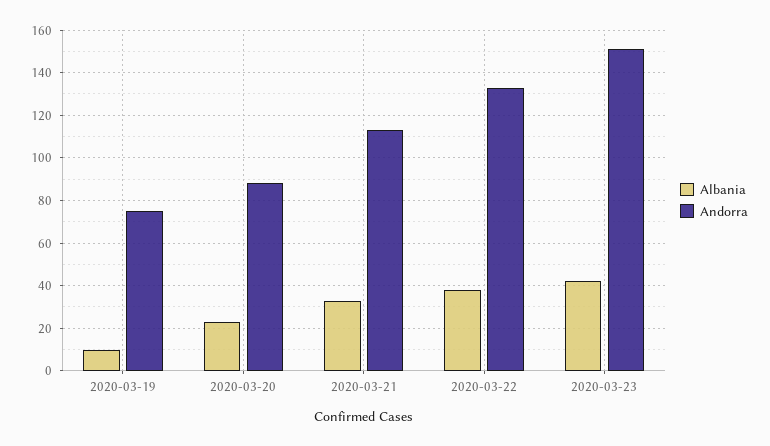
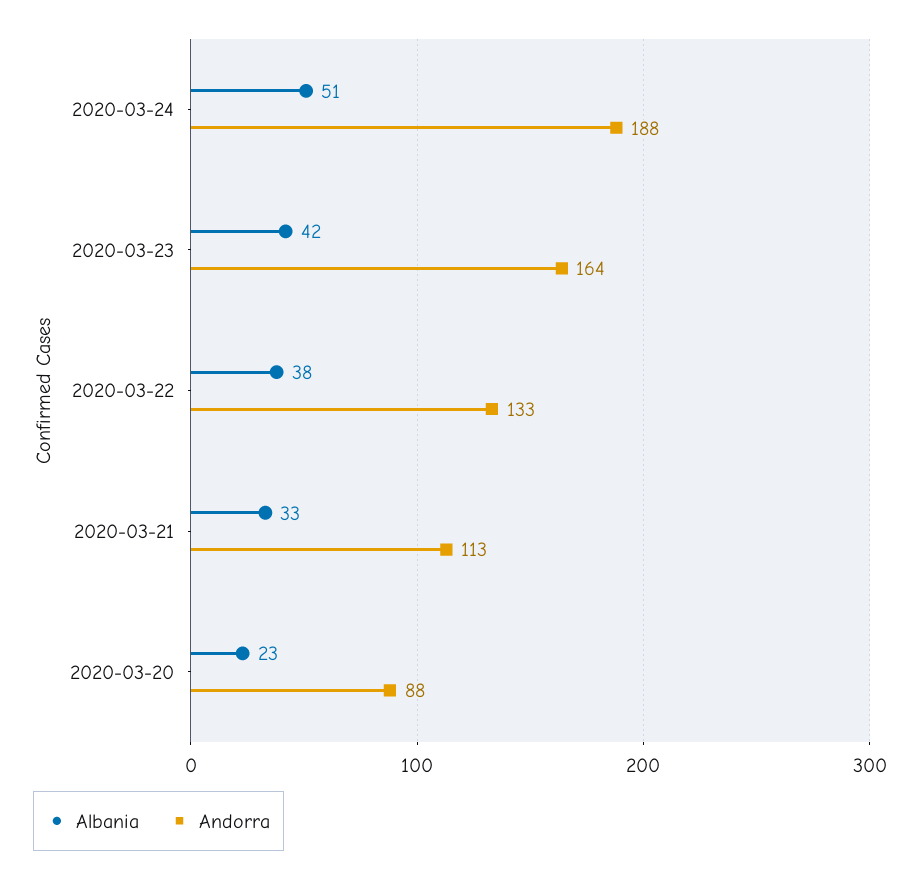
Albania, 2020-03-19: 10 -> none
Andorra, 2020-03-19: 75 -> none
Andorra, 2020-03-23: 150 -> 164
Albania, 2020-03-24: none -> 51
Andorra, 2020-03-24: none -> 188

